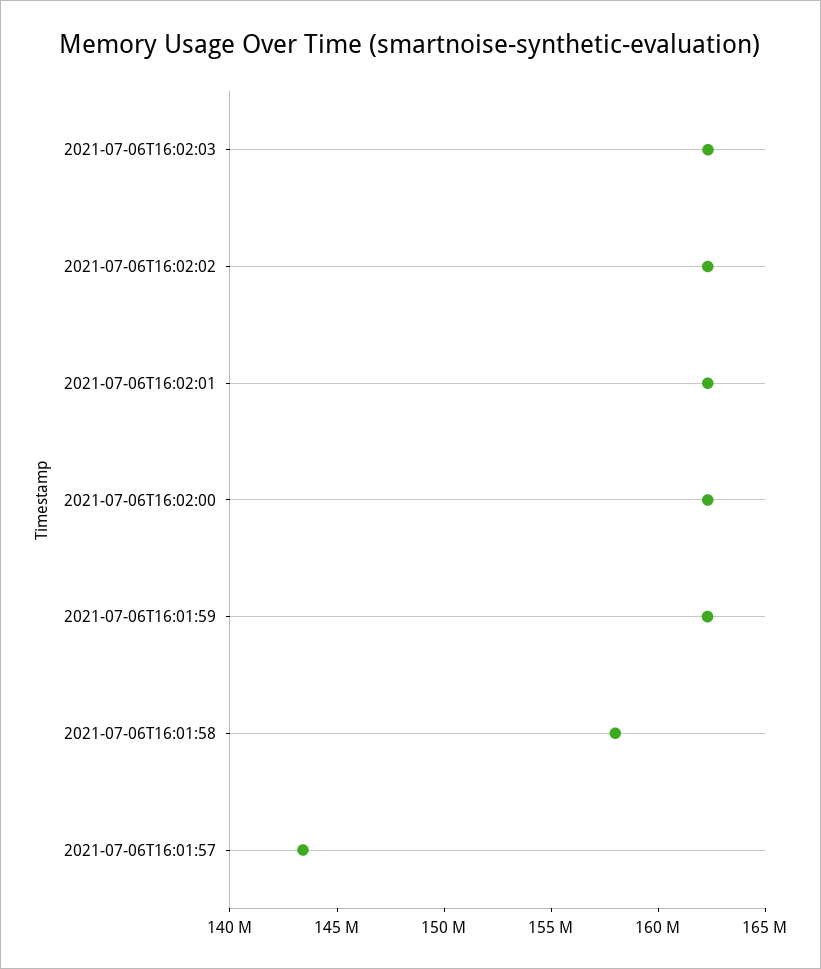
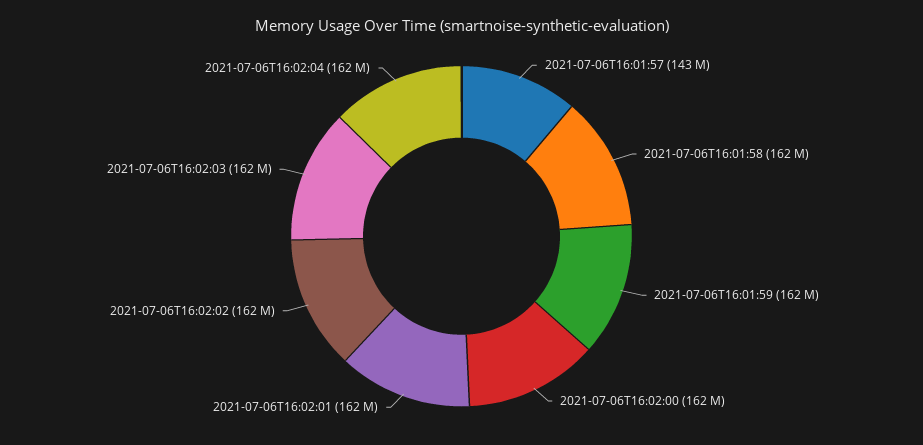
2021-07-06T16:01:58: 158000000 -> 162000000
2021-07-06T16:02:04: none -> 162000000

